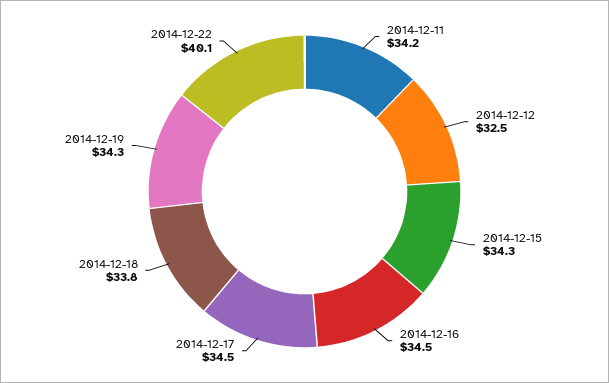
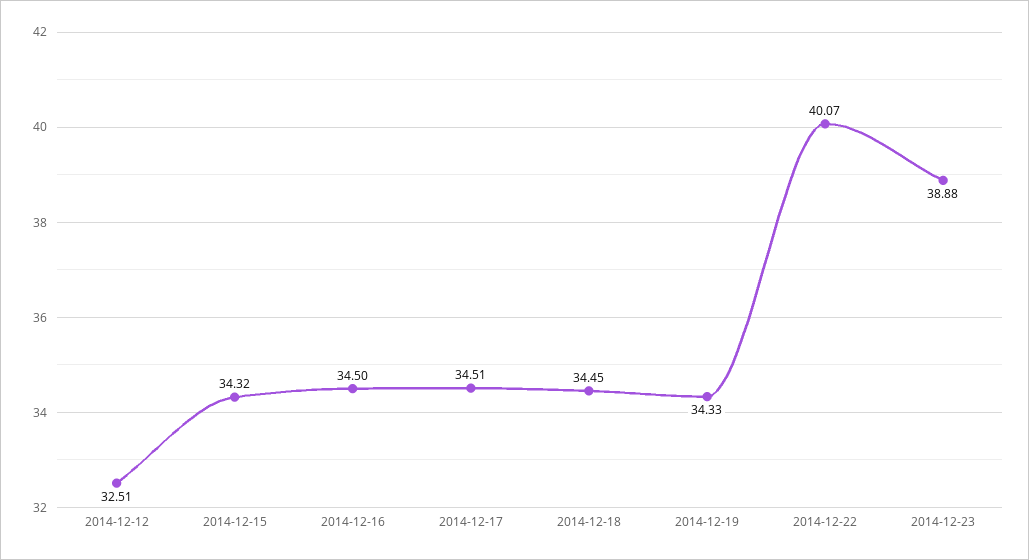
2014-12-11: 34.2 -> none
2014-12-18: 33.8 -> 34.45
2014-12-23: none -> 38.88

